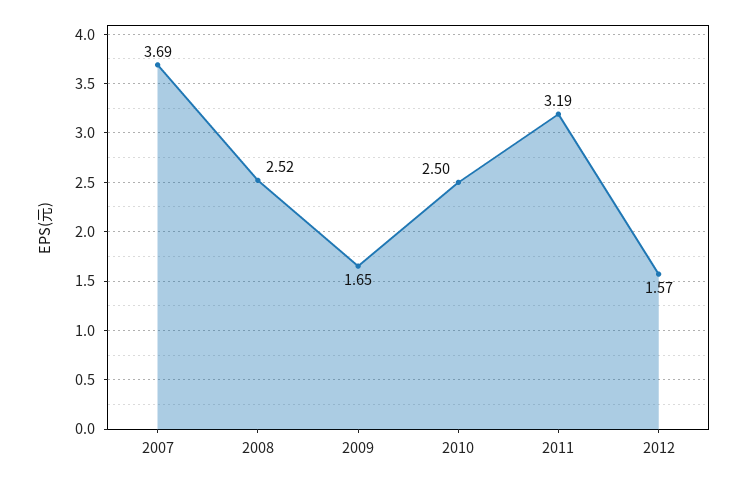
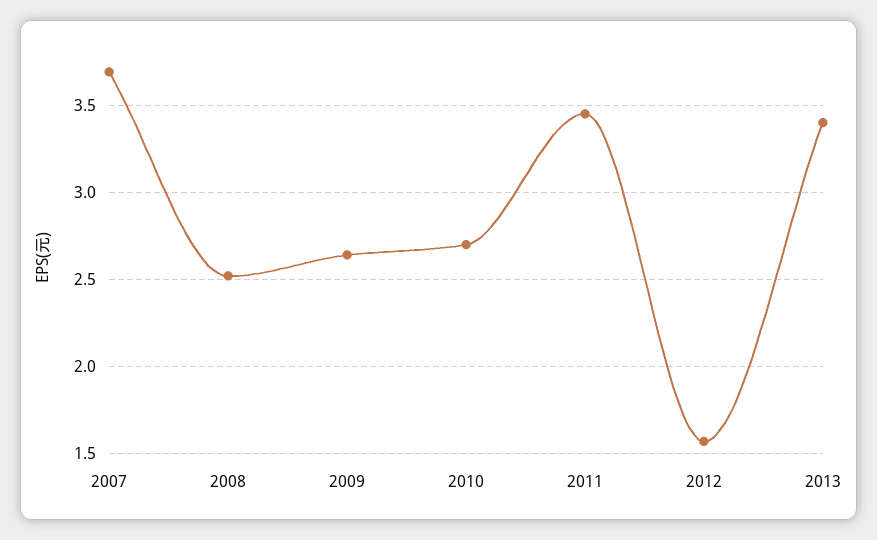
2009: 1.65 -> 2.65
2010: 2.5 -> 2.7
2011: 3.19 -> 3.45
2013: none -> 3.4

